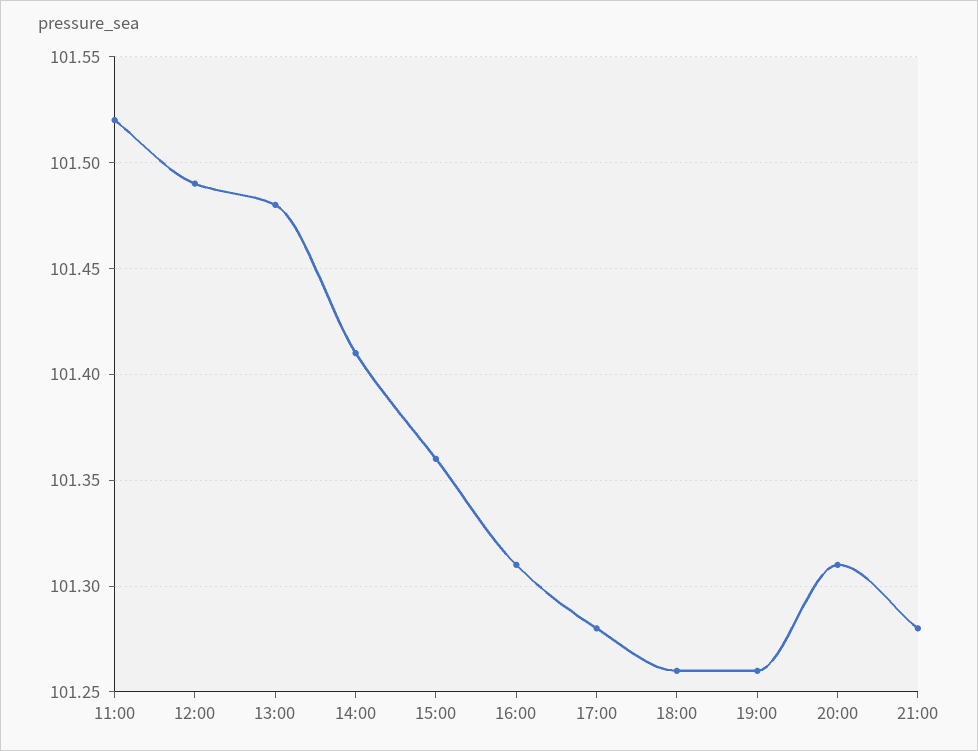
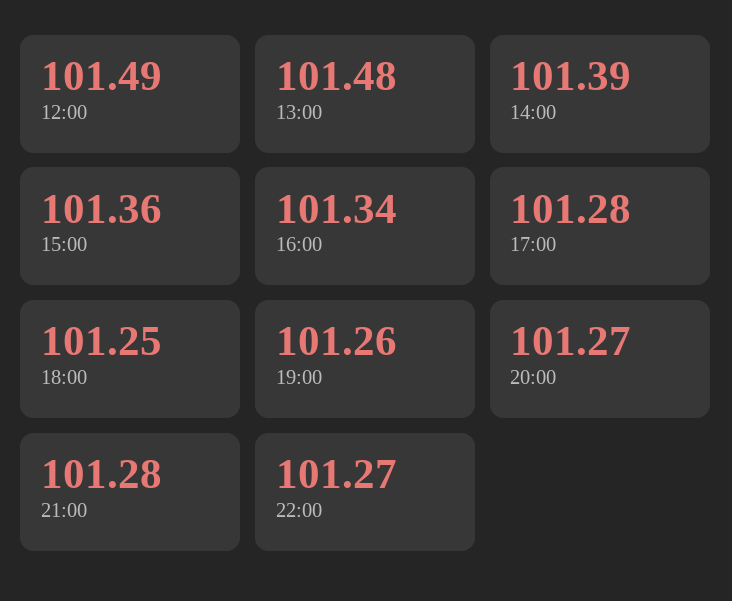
11:00: 101.52 -> none
14:00: 101.41 -> 101.39
16:00: 101.31 -> 101.34
18:00: 101.26 -> 101.25
20:00: 101.31 -> 101.27
22:00: none -> 101.27

